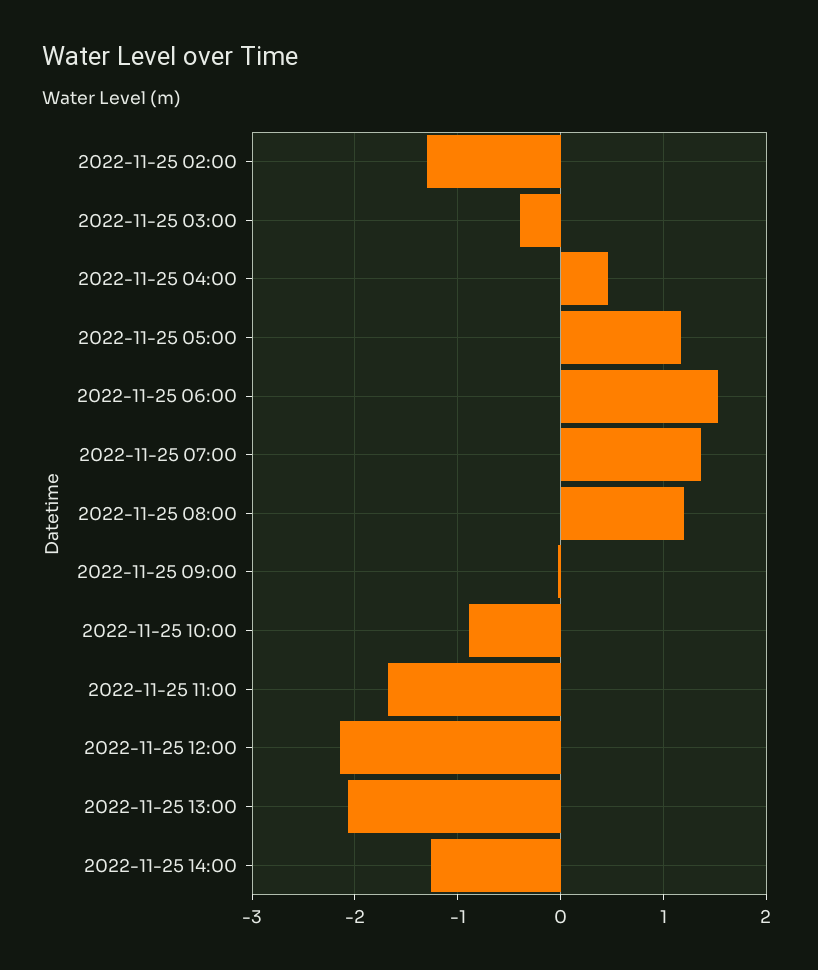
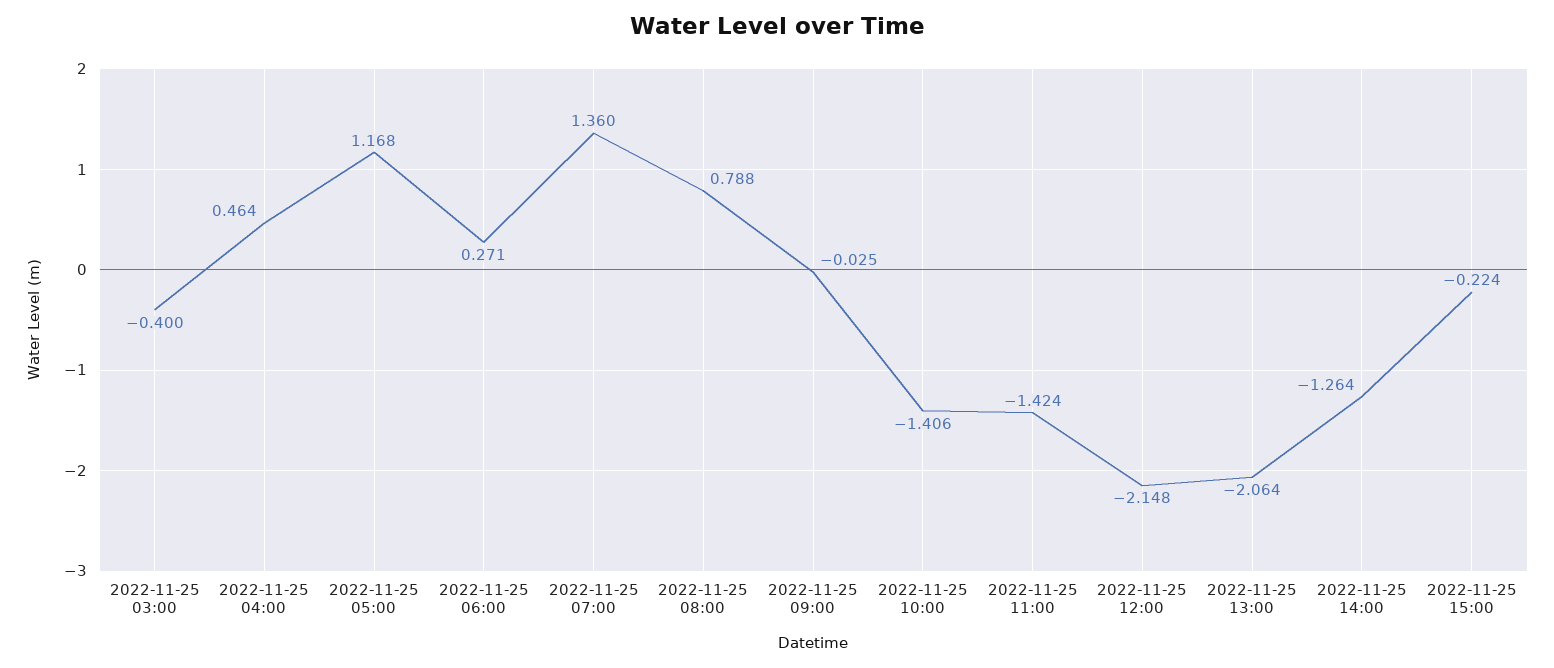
2022-11-25 02:00: -1.3 -> none
2022-11-25 06:00: 1.5 -> 0.271
2022-11-25 08:00: 1.2 -> 0.788
2022-11-25 10:00: -0.9 -> -1.406
2022-11-25 11:00: -1.7 -> -1.424
2022-11-25 15:00: none -> -0.224

